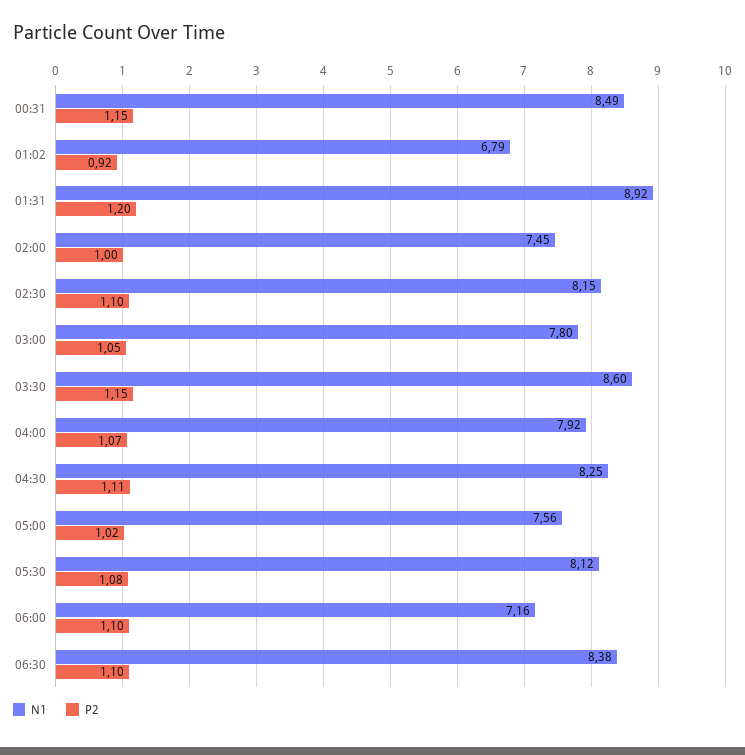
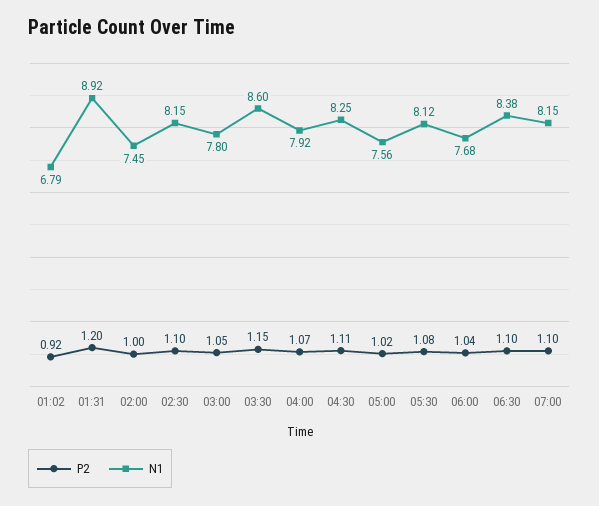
N1, 00:31: 8.49 -> none
P2, 00:31: 1.15 -> none
N1, 06:00: 7.16 -> 7.68
P2, 06:00: 1.1 -> 1.04
P2, 07:00: none -> 1.1
N1, 07:00: none -> 8.15

